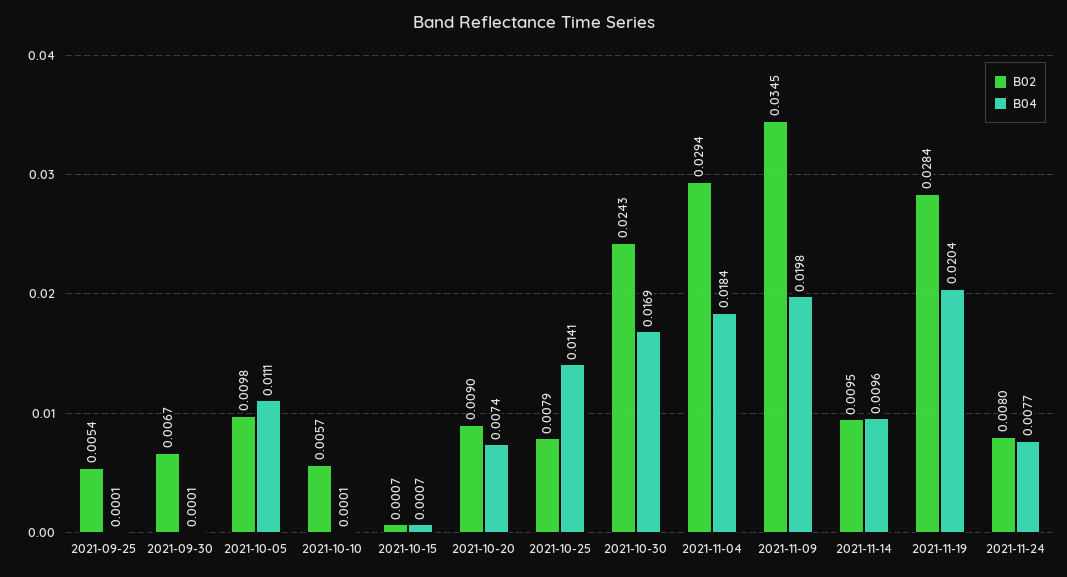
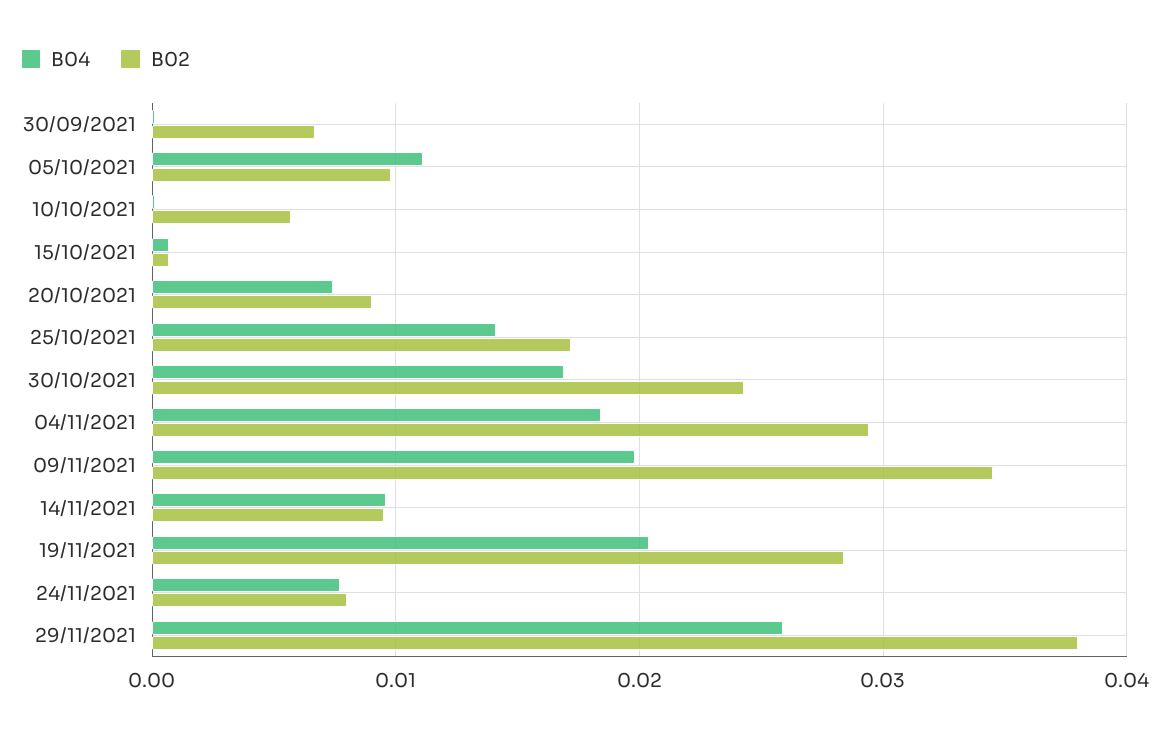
B02, 2021-09-25: 0.0054 -> none
B04, 2021-09-25: 0.0001 -> none
B02, 2021-10-25: 0.0079 -> 0.017
B04, 29/11/2021: none -> 0.026
B02, 29/11/2021: none -> 0.038

